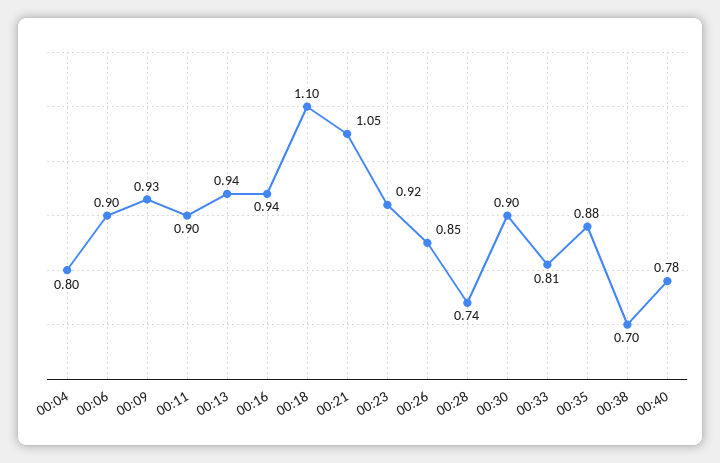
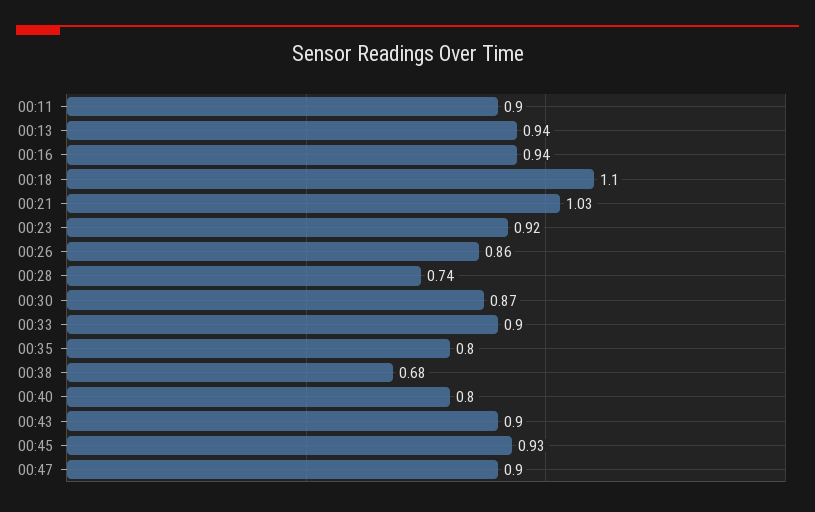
00:04: 0.8 -> none
00:06: 0.9 -> none
00:09: 0.93 -> none
00:21: 1.05 -> 1.03
00:26: 0.85 -> 0.86
00:30: 0.9 -> 0.87
00:33: 0.81 -> 0.9
00:35: 0.88 -> 0.8
00:38: 0.7 -> 0.68
00:40: 0.78 -> 0.8
00:43: none -> 0.9
00:45: none -> 0.93
00:47: none -> 0.9

